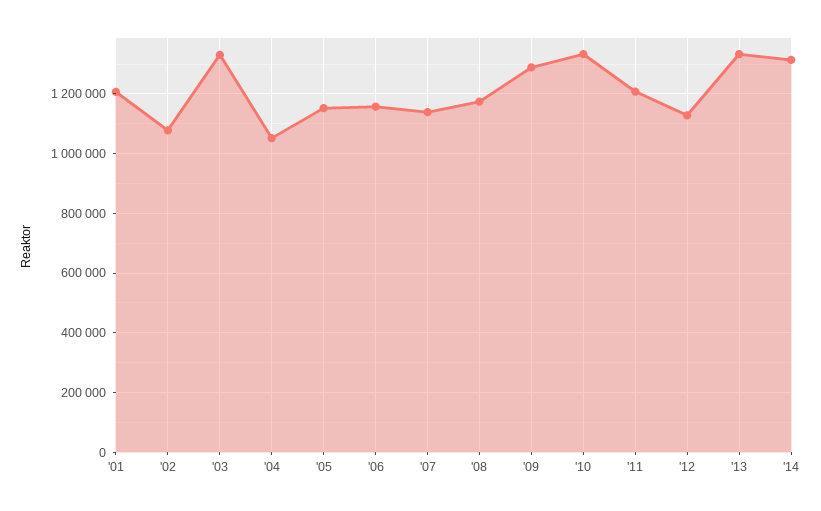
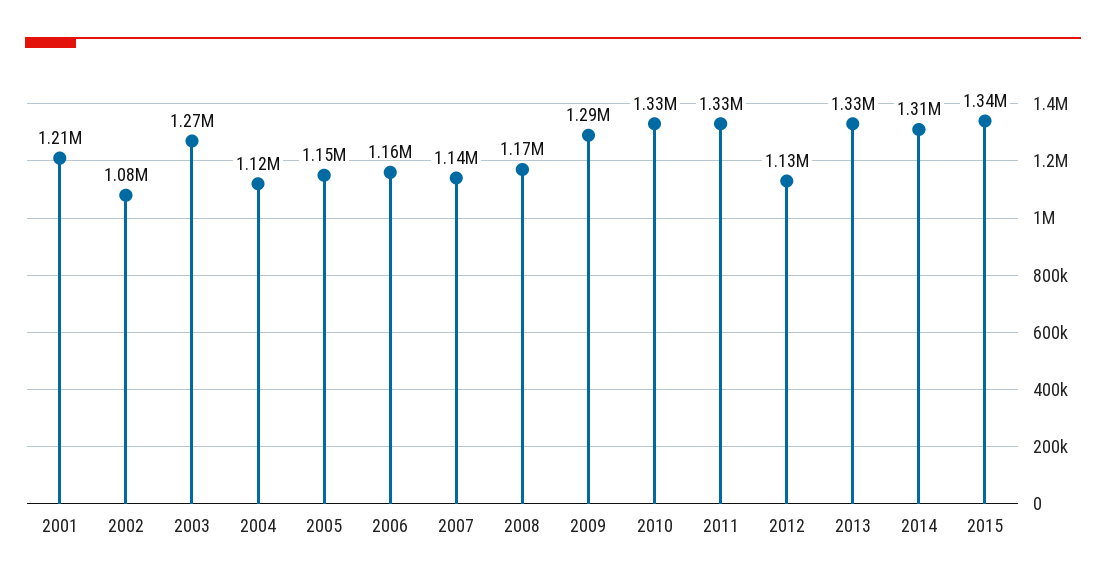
'03: 1325000 -> 1270000
'04: 1050000 -> 1120000
'11: 1200000 -> 1330000
2015: none -> 1340000

